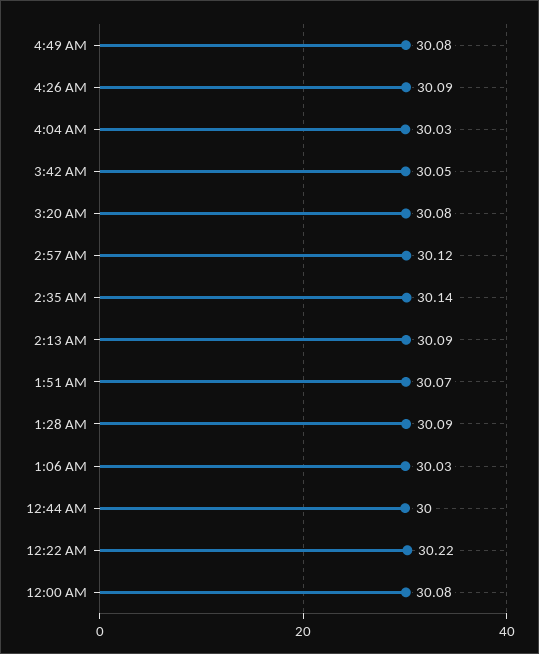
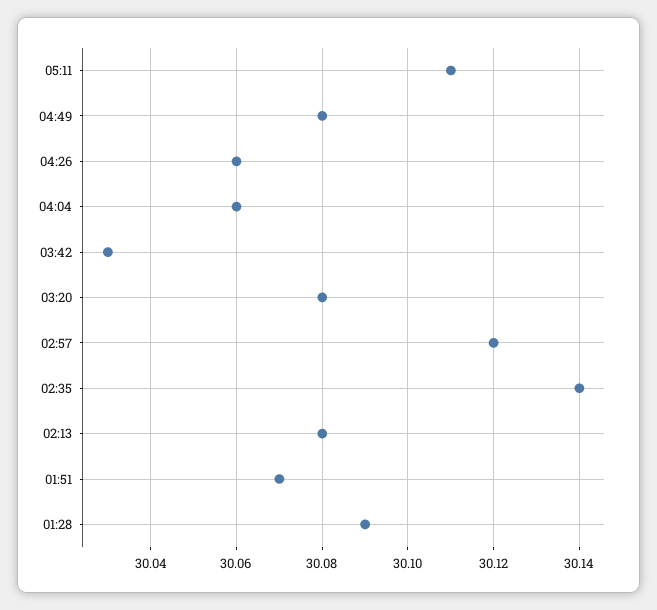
4:26 AM: 30.09 -> 30.06
4:04 AM: 30.03 -> 30.06
3:42 AM: 30.05 -> 30.03
2:13 AM: 30.09 -> 30.08
1:06 AM: 30.03 -> none
12:44 AM: 30 -> none
12:22 AM: 30.22 -> none
12:00 AM: 30.08 -> none
05:11: none -> 30.11

